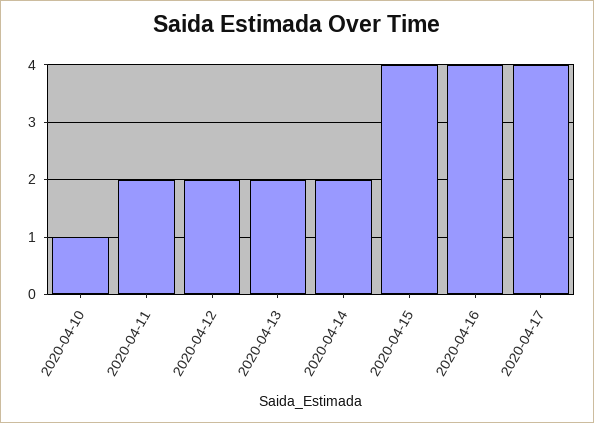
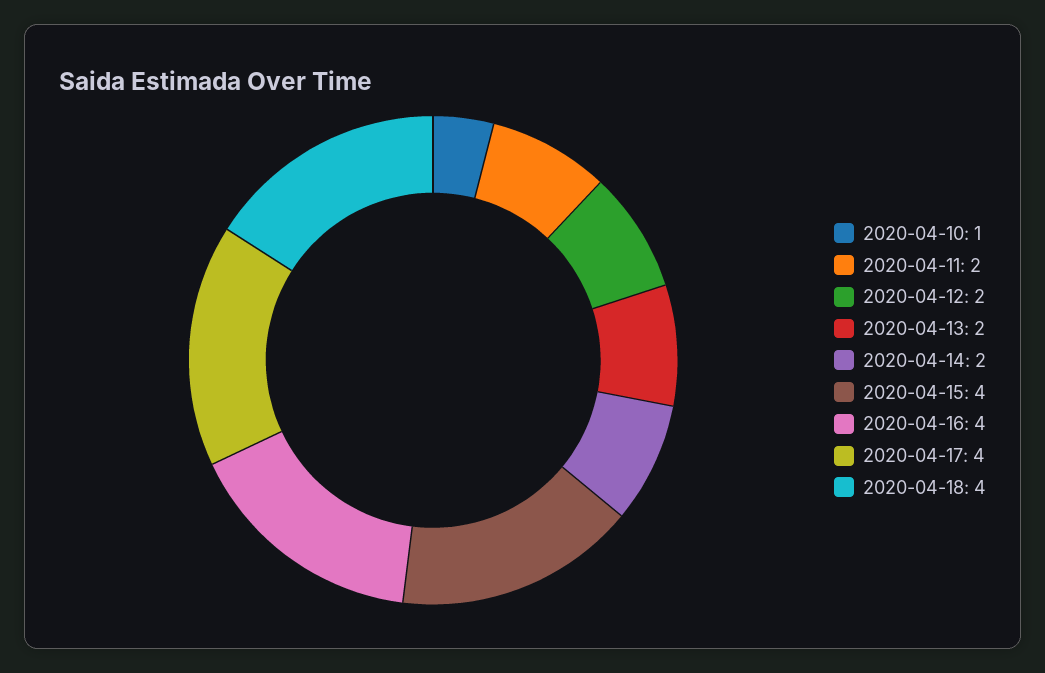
2020-04-18: none -> 4

